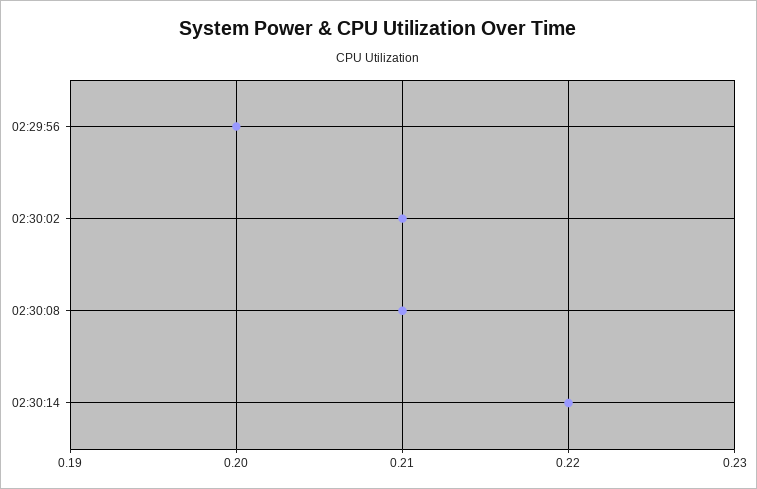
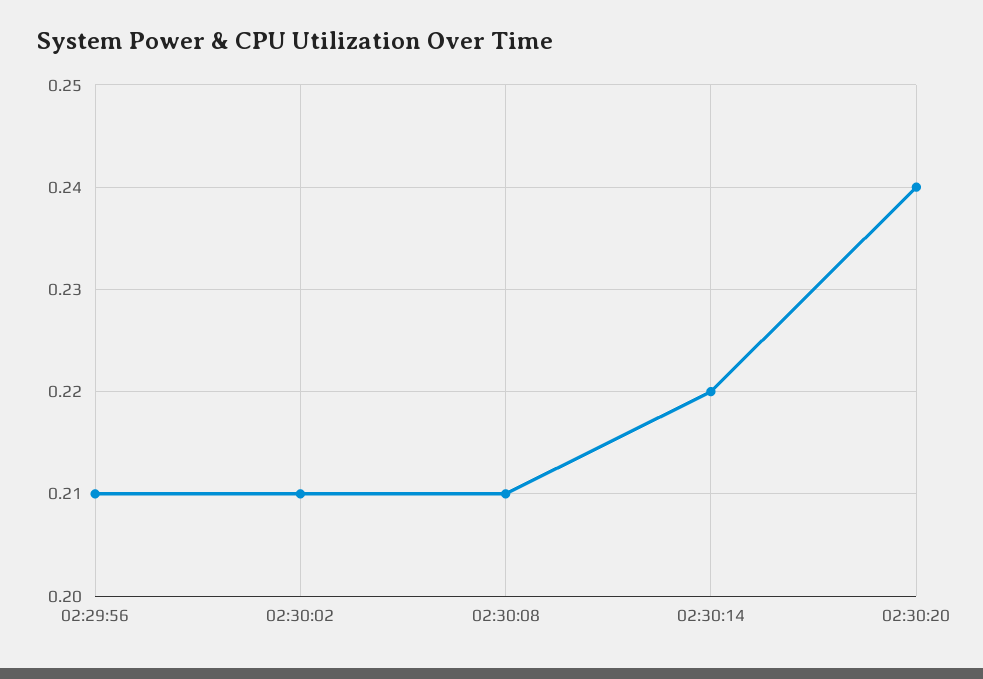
02:29:56: 0.2 -> 0.21
02:30:20: none -> 0.24

